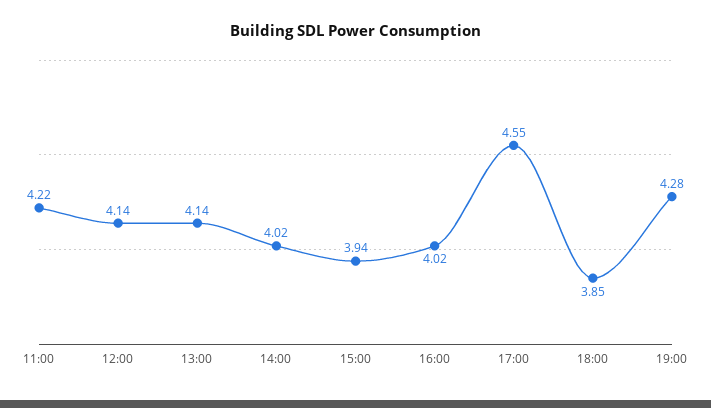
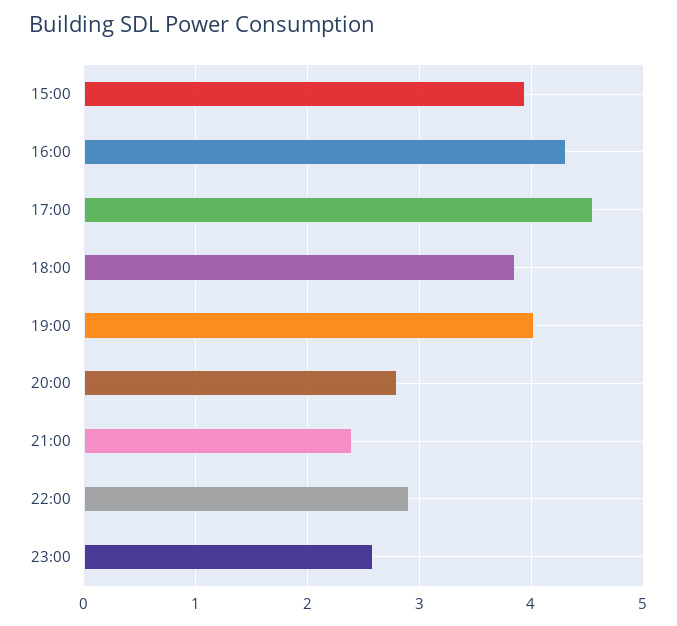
11:00: 4.22 -> none
12:00: 4.14 -> none
13:00: 4.14 -> none
14:00: 4.02 -> none
16:00: 4.02 -> 4.3
19:00: 4.28 -> 4
20:00: none -> 2.8
21:00: none -> 2.4
22:00: none -> 2.9
23:00: none -> 2.6

